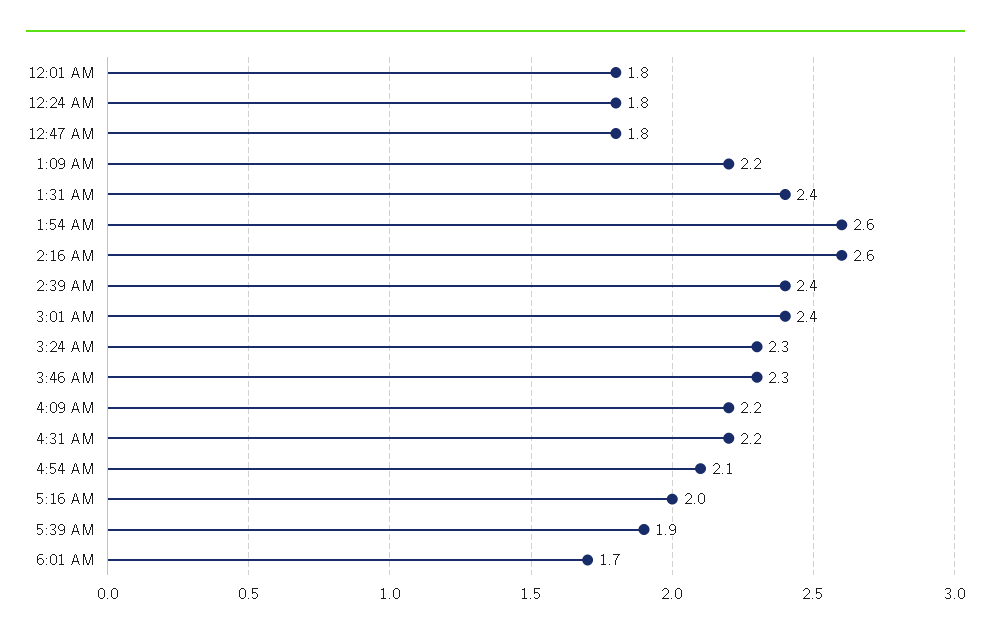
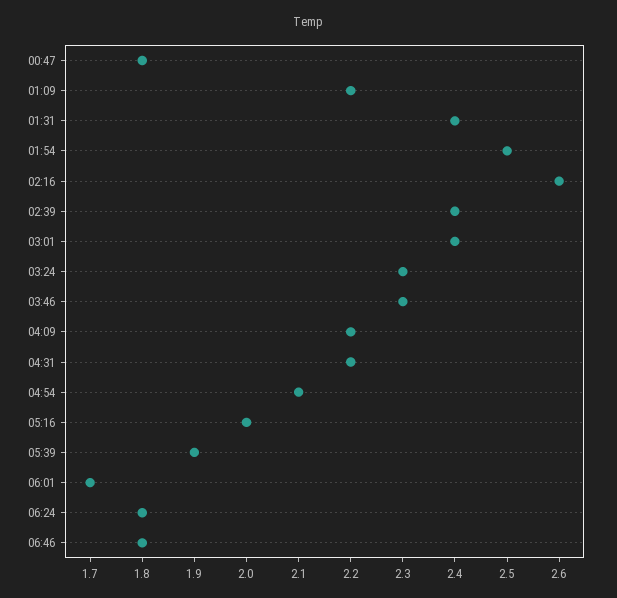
12:01 AM: 1.8 -> none
12:24 AM: 1.8 -> none
1:54 AM: 2.6 -> 2.5
06:24: none -> 1.8
06:46: none -> 1.8

